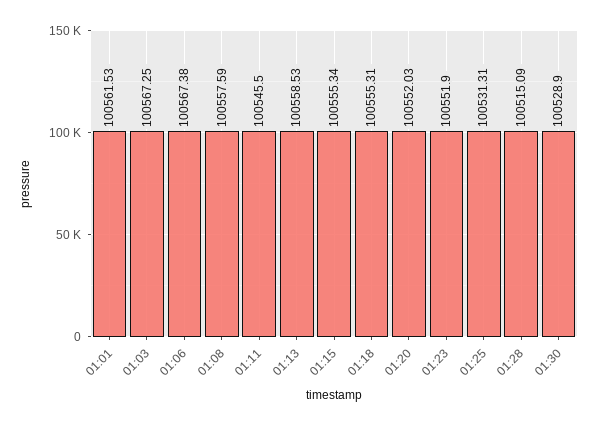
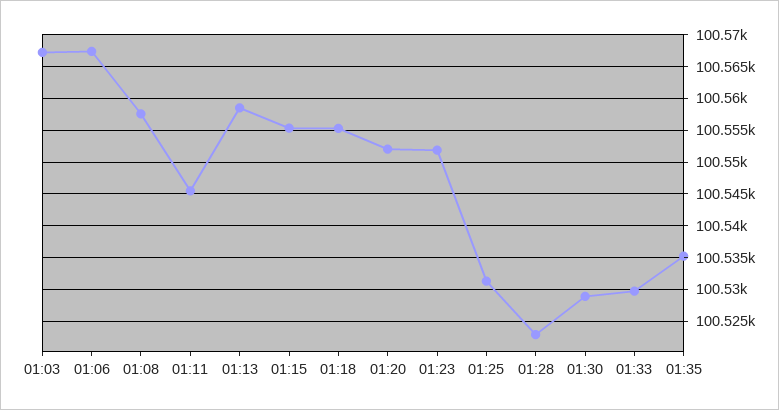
01:01: 100561.53 -> none
01:28: 100515.09 -> 100523
01:33: none -> 100530
01:35: none -> 100535

